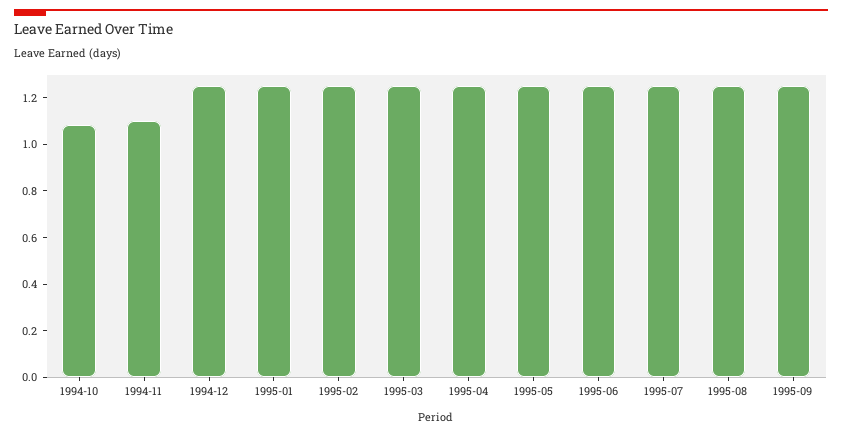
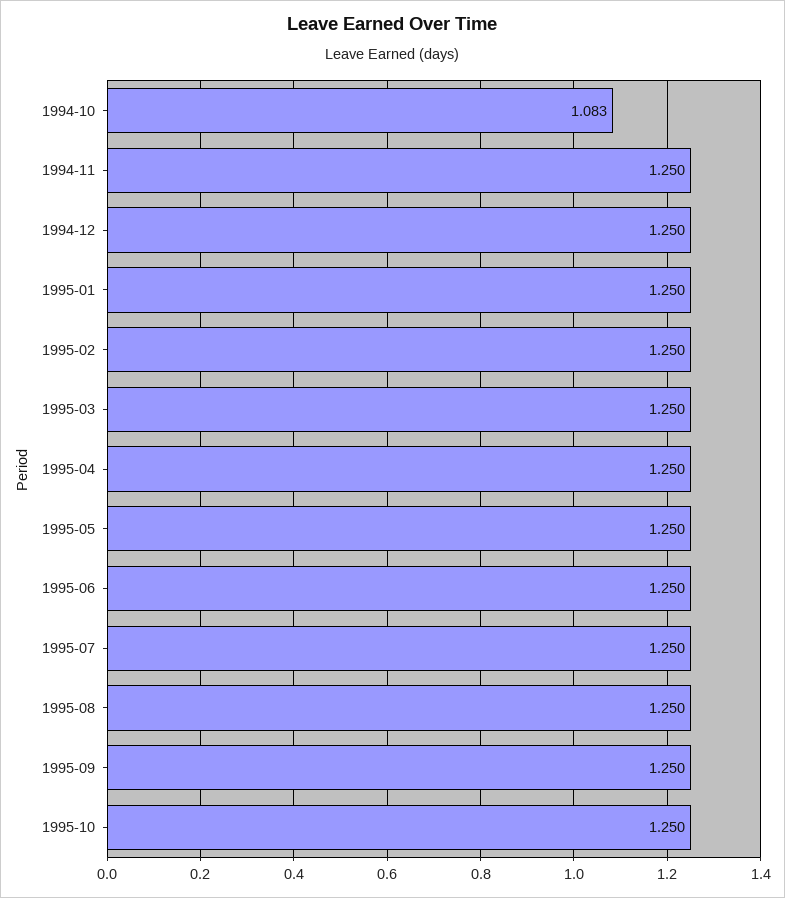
1994-11: 1.1 -> 1.25
1995-10: none -> 1.25

